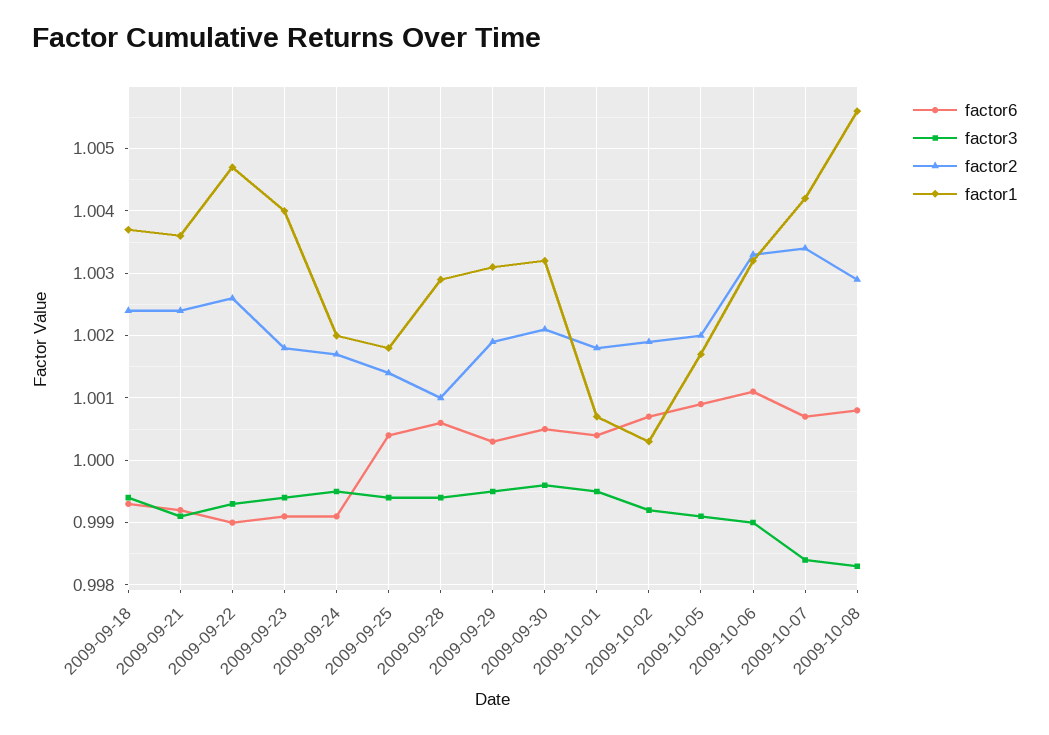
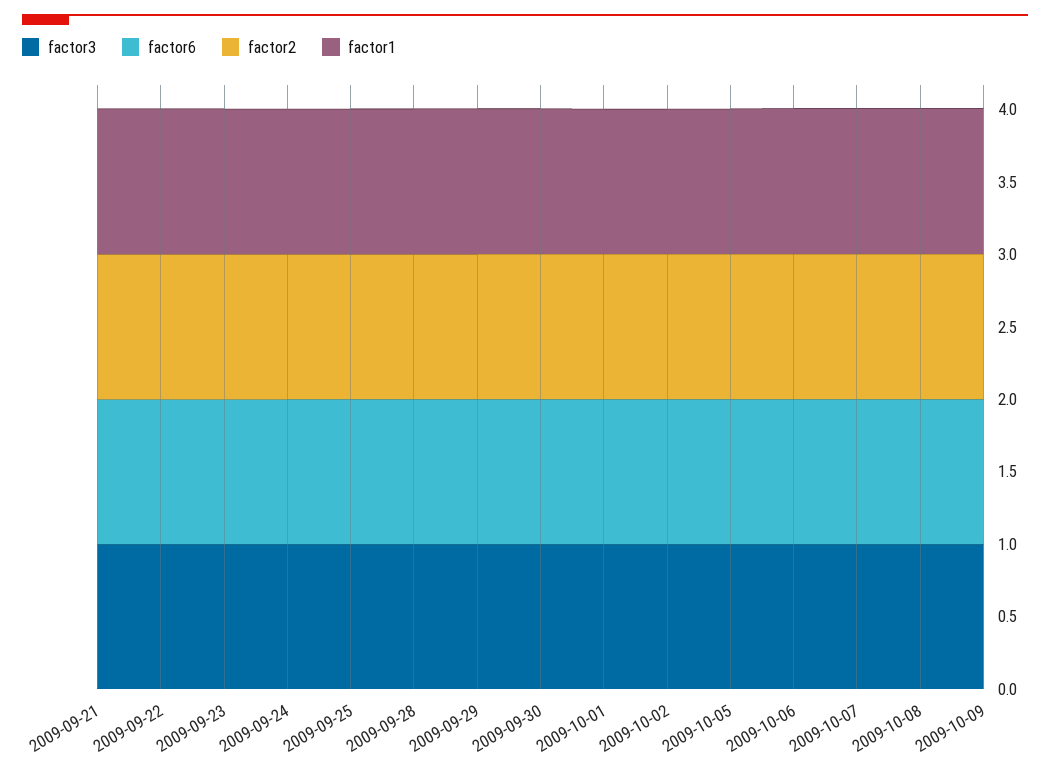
factor6, 2009-09-18: 0.9993 -> none
factor3, 2009-09-18: 0.9994 -> none
factor2, 2009-09-18: 1.0024 -> none
factor1, 2009-09-18: 1.0037 -> none
factor3, 2009-10-09: none -> 1
factor6, 2009-10-09: none -> 1
factor2, 2009-10-09: none -> 1
factor1, 2009-10-09: none -> 1

